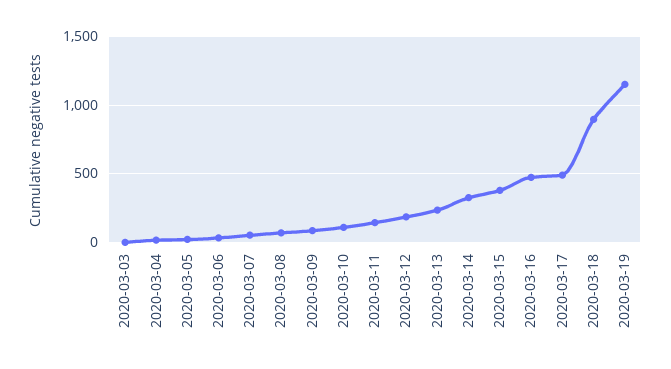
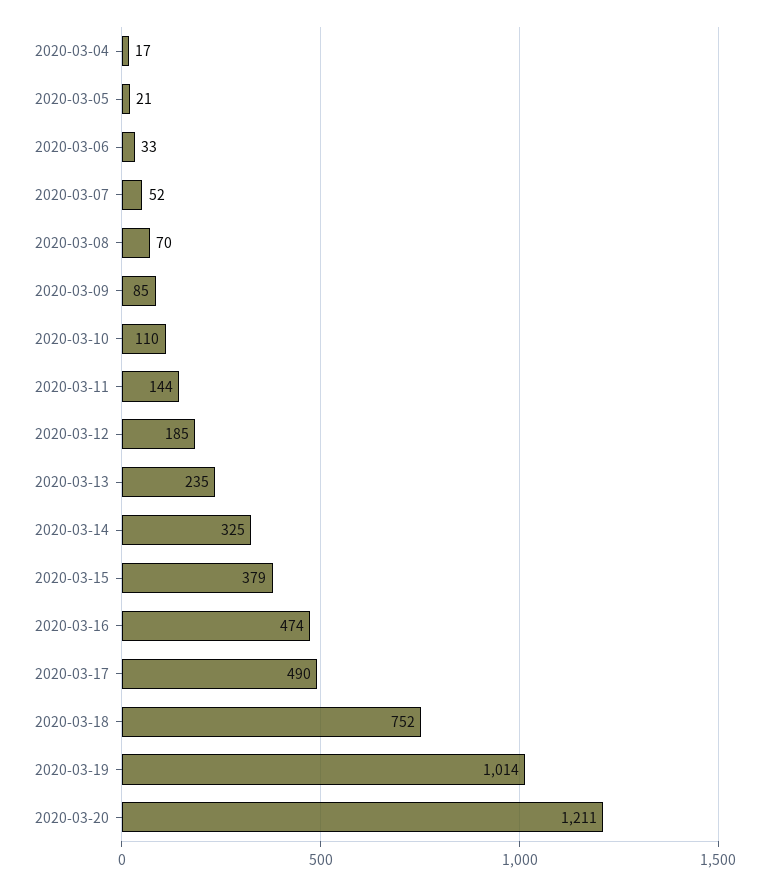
2020-03-03: 0 -> none
2020-03-18: 900 -> 752
2020-03-19: 1150 -> 1014
2020-03-20: none -> 1211

